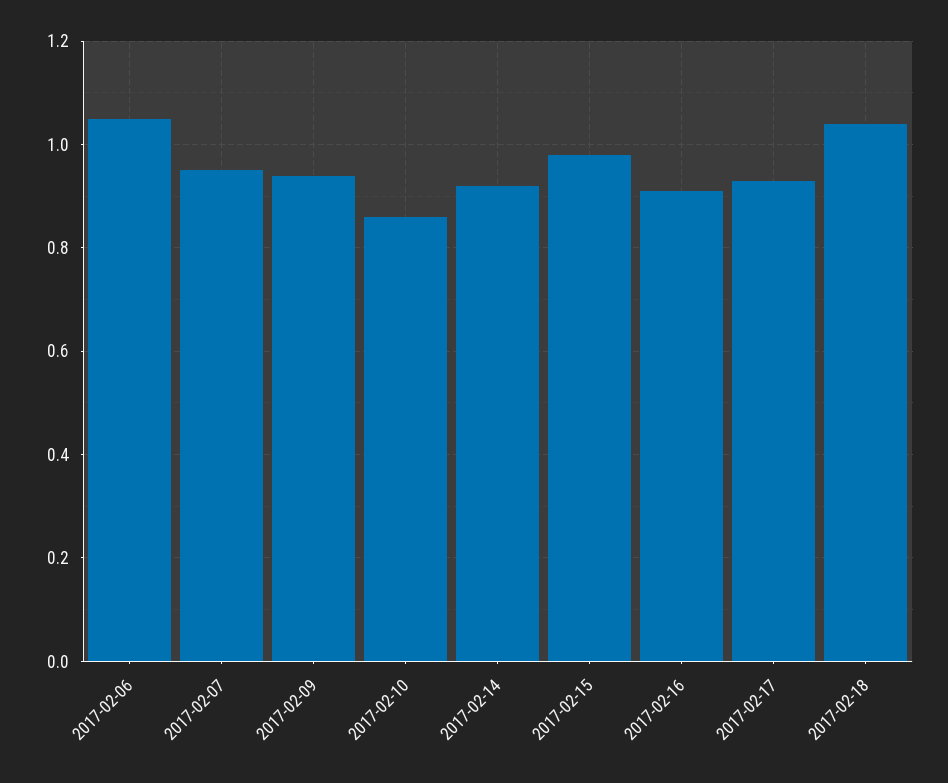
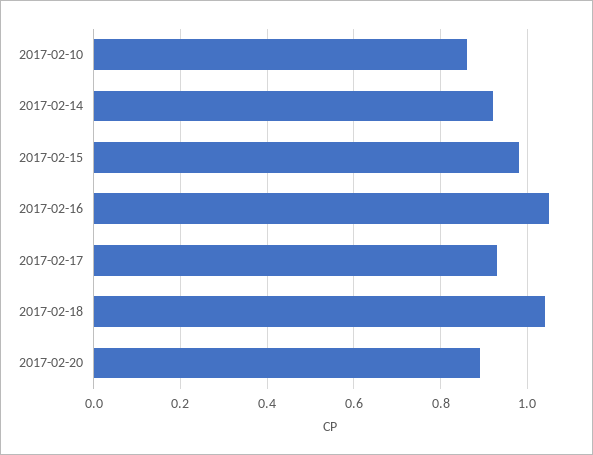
2017-02-06: 1.05 -> none
2017-02-07: 0.95 -> none
2017-02-09: 0.95 -> none
2017-02-16: 0.9 -> 1.05
2017-02-20: none -> 0.9

